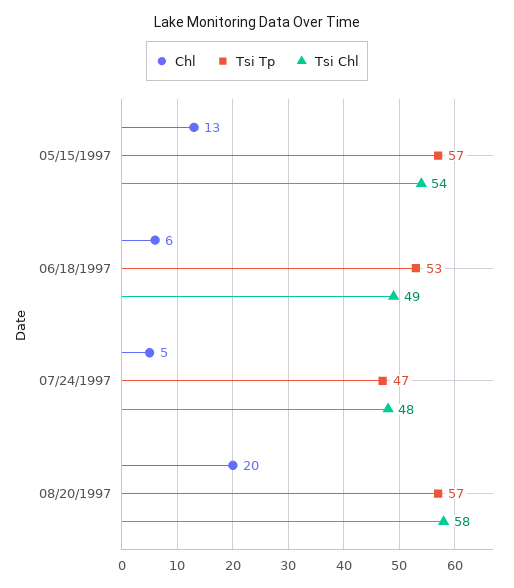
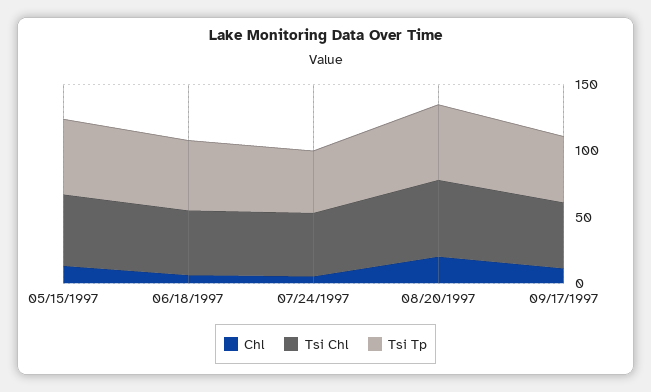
Chl, 09/17/1997: none -> 10
Tsi Chl, 09/17/1997: none -> 50
Tsi Tp, 09/17/1997: none -> 50

